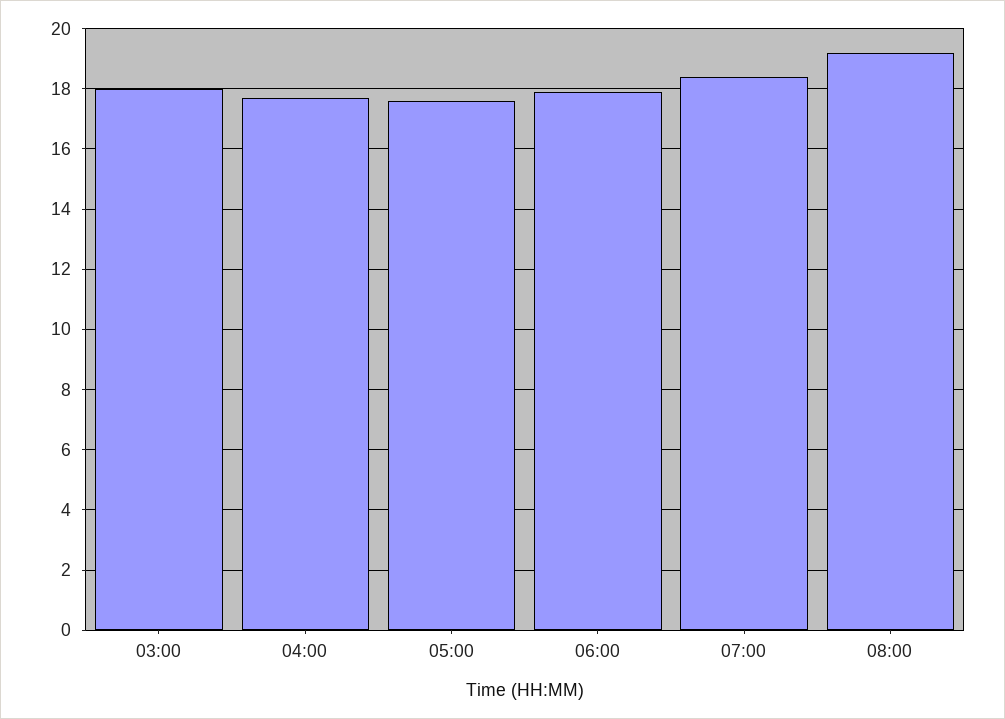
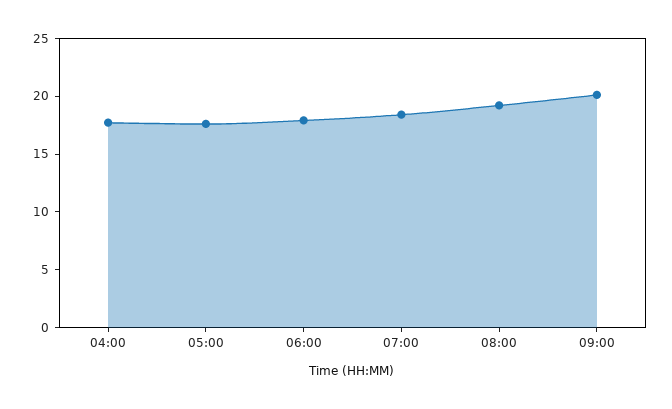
03:00: 18 -> none
09:00: none -> 20

